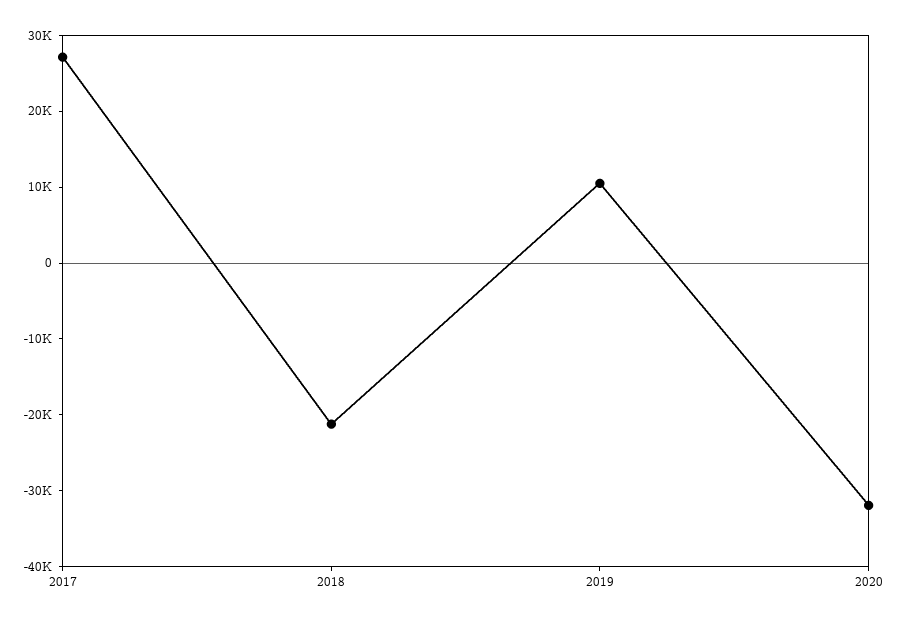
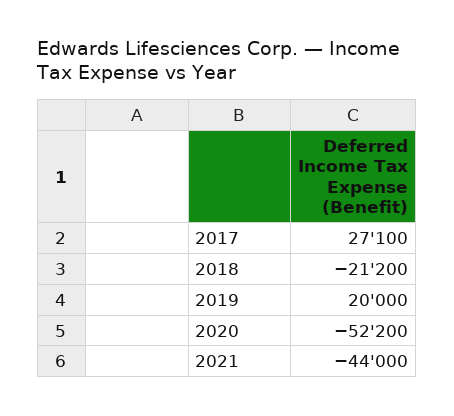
2019: 10000 -> 20000
2020: -32000 -> -52200
2021: none -> -44000

